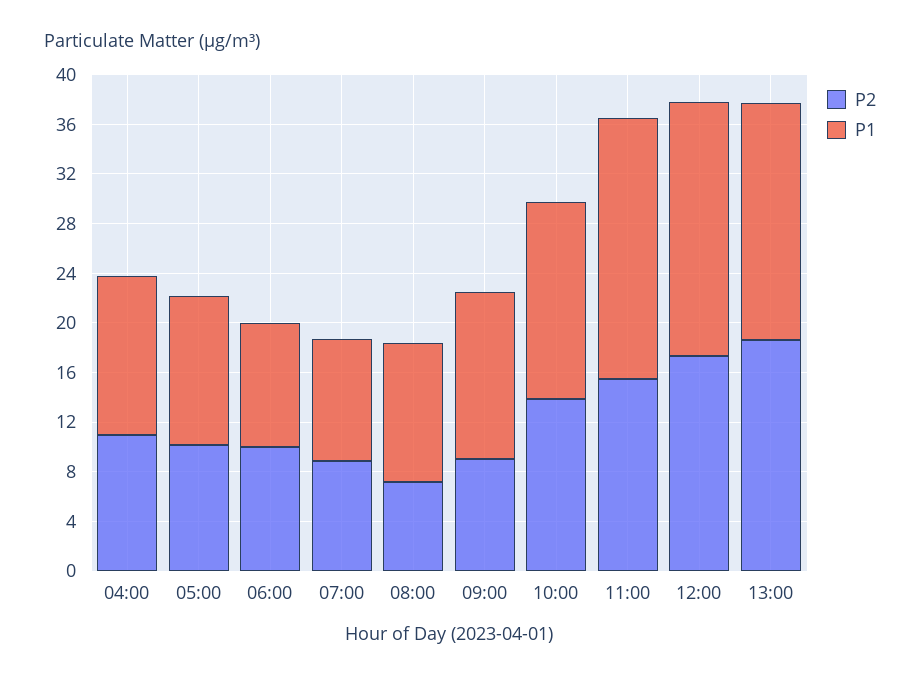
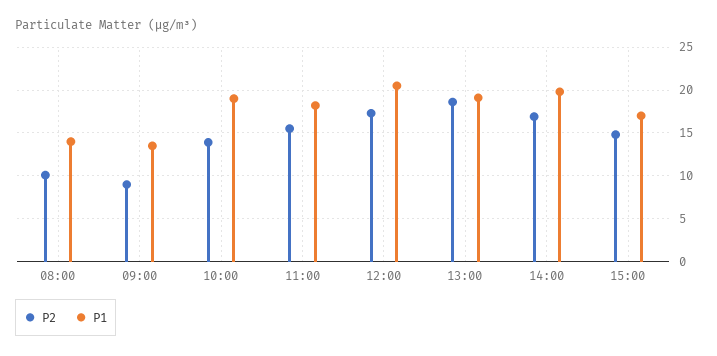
P2, 04:00: 11 -> none
P1, 04:00: 13 -> none
P2, 05:00: 10 -> none
P1, 05:00: 12 -> none
P2, 06:00: 10 -> none
P1, 06:00: 10 -> none
P2, 07:00: 9 -> none
P1, 07:00: 10 -> none
P2, 08:00: 7 -> 10
P1, 08:00: 11 -> 14
P1, 10:00: 16 -> 19
P1, 11:00: 21 -> 18
P2, 14:00: none -> 17
P1, 14:00: none -> 20
P2, 15:00: none -> 15
P1, 15:00: none -> 17

